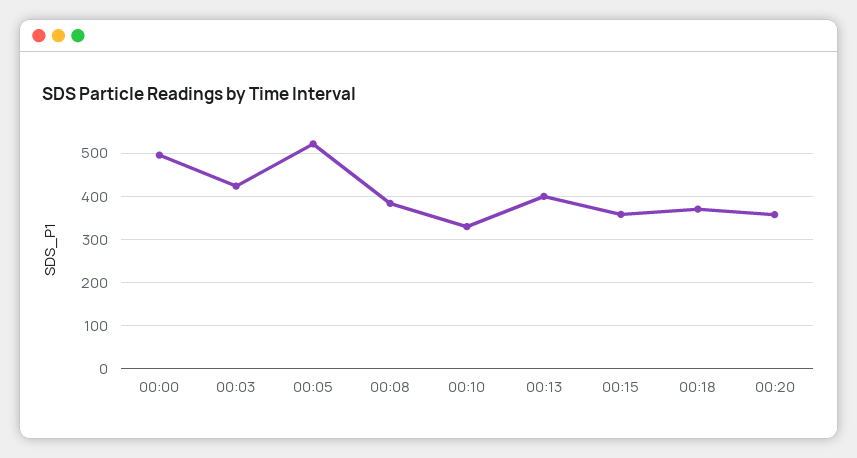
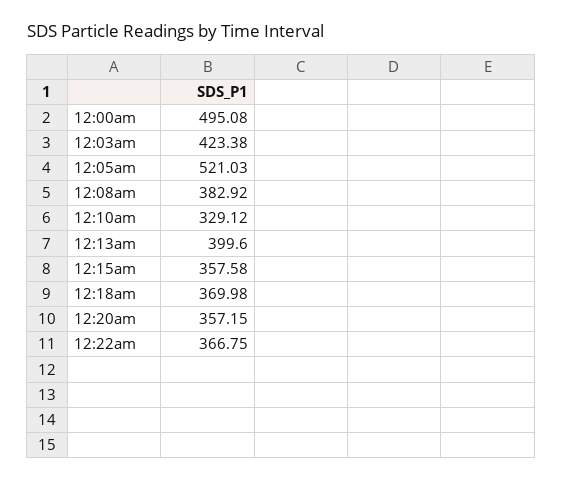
12:22am: none -> 366.75

